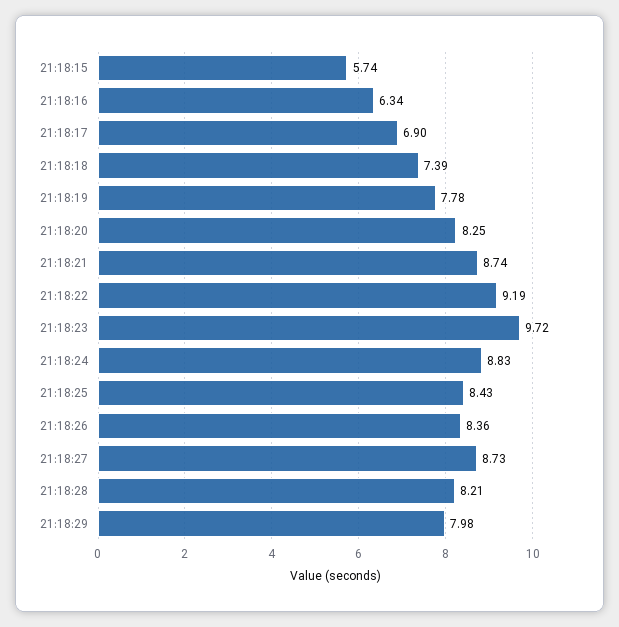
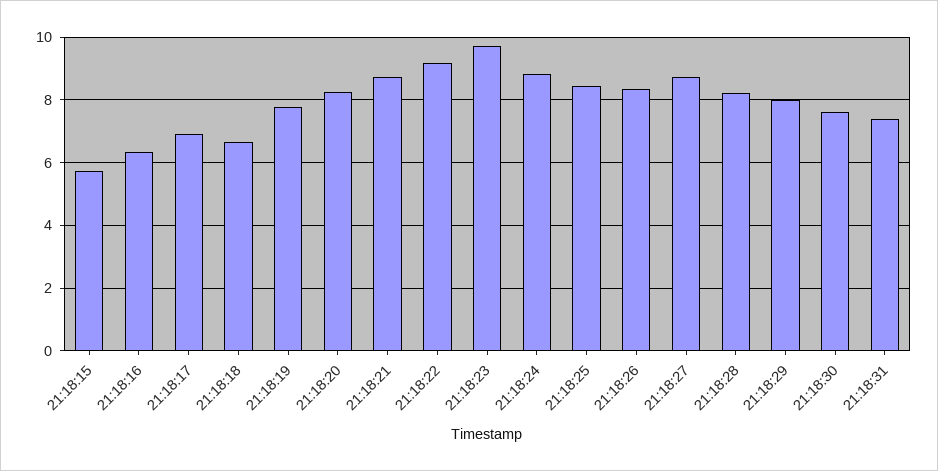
21:18:18: 7.39 -> 6.6
21:18:30: none -> 7.6
21:18:31: none -> 7.4

